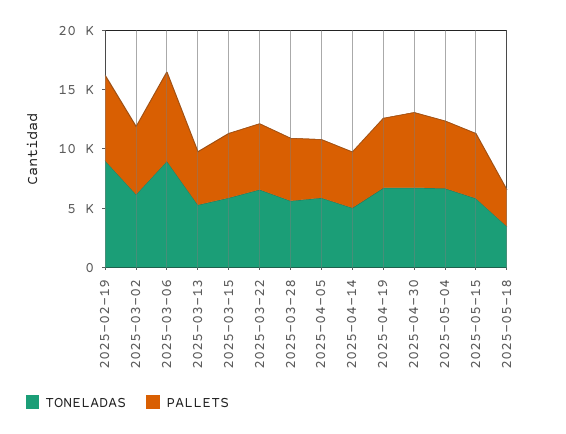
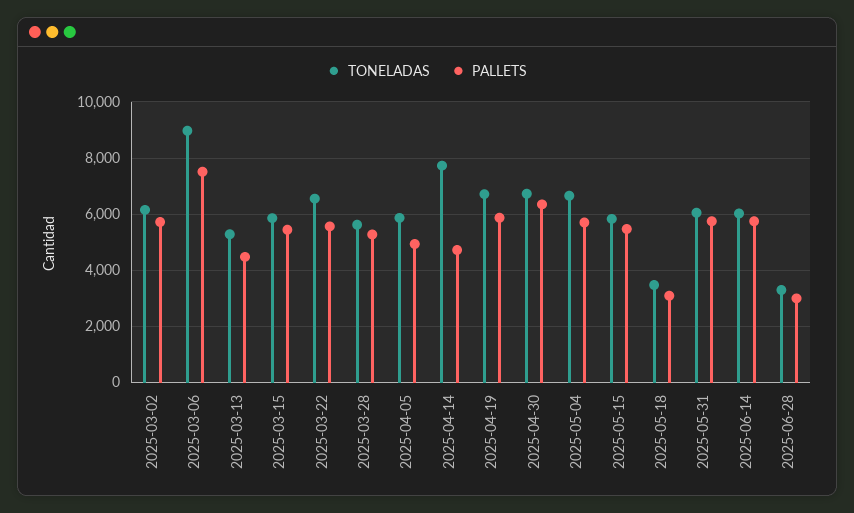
TONELADAS, 2025-02-19: 9000 -> none
PALLETS, 2025-02-19: 7000 -> none
TONELADAS, 2025-04-14: 5000 -> 7750
TONELADAS, 2025-05-31: none -> 6000
PALLETS, 2025-05-31: none -> 5750
TONELADAS, 2025-06-14: none -> 6000
PALLETS, 2025-06-14: none -> 5750
TONELADAS, 2025-06-28: none -> 3250
PALLETS, 2025-06-28: none -> 3000

